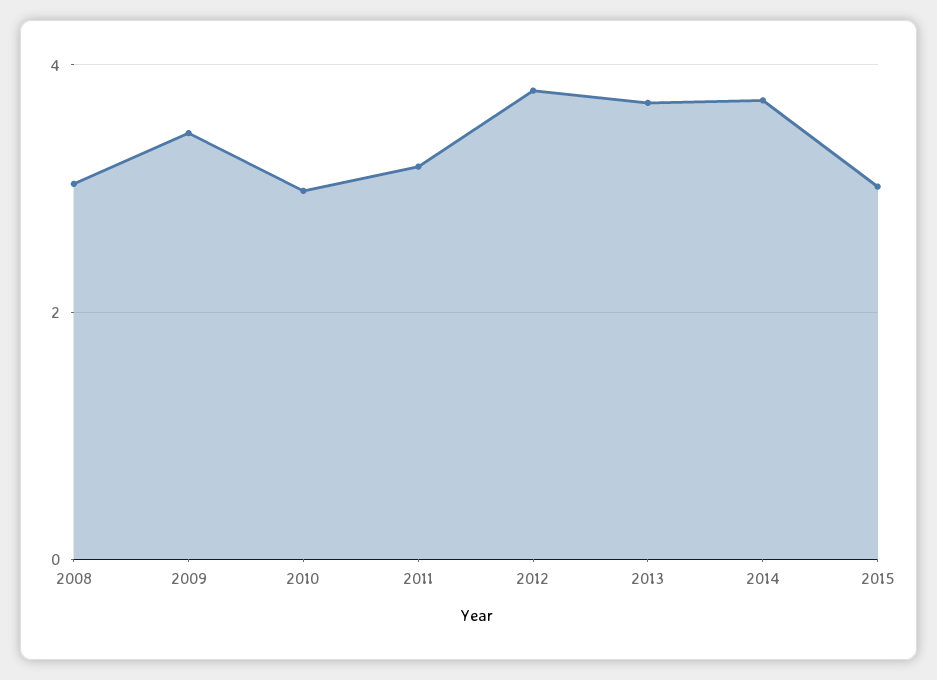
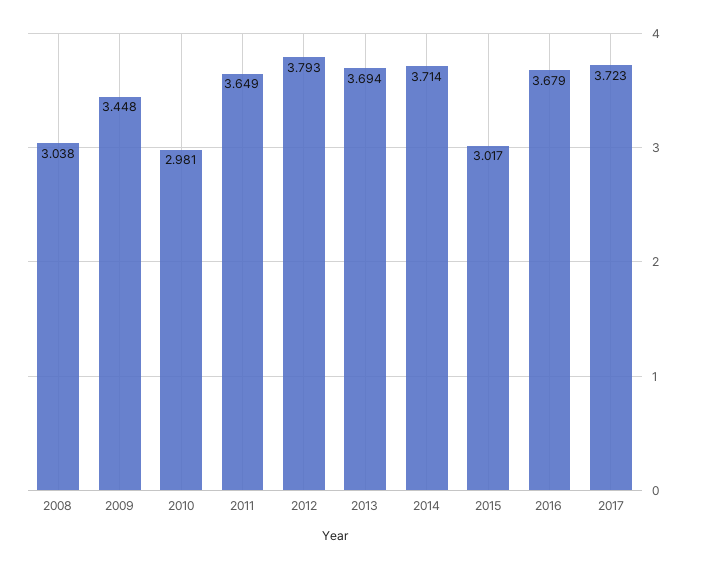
2011: 3.2 -> 3.649
2016: none -> 3.679
2017: none -> 3.723

